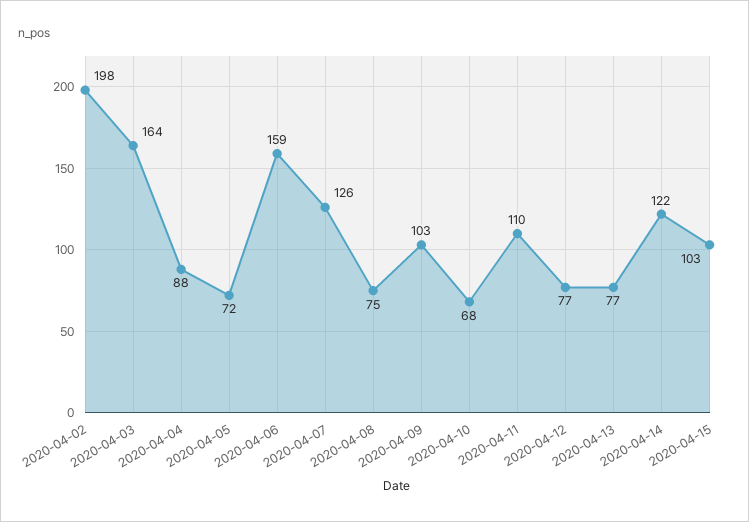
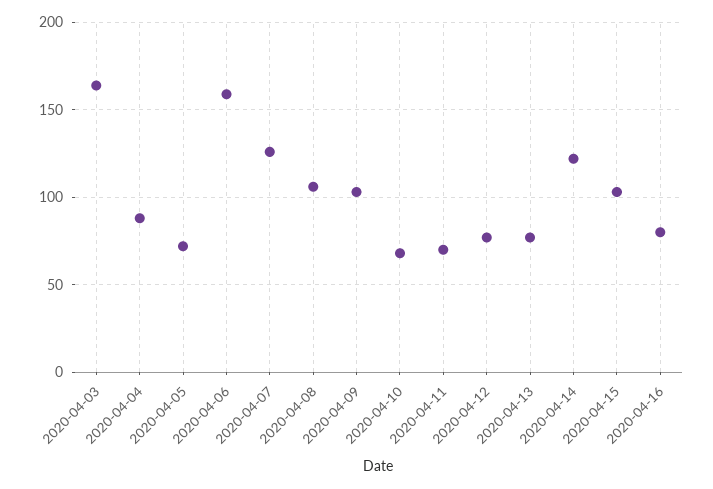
2020-04-02: 198 -> none
2020-04-08: 75 -> 105
2020-04-11: 110 -> 70
2020-04-16: none -> 80

